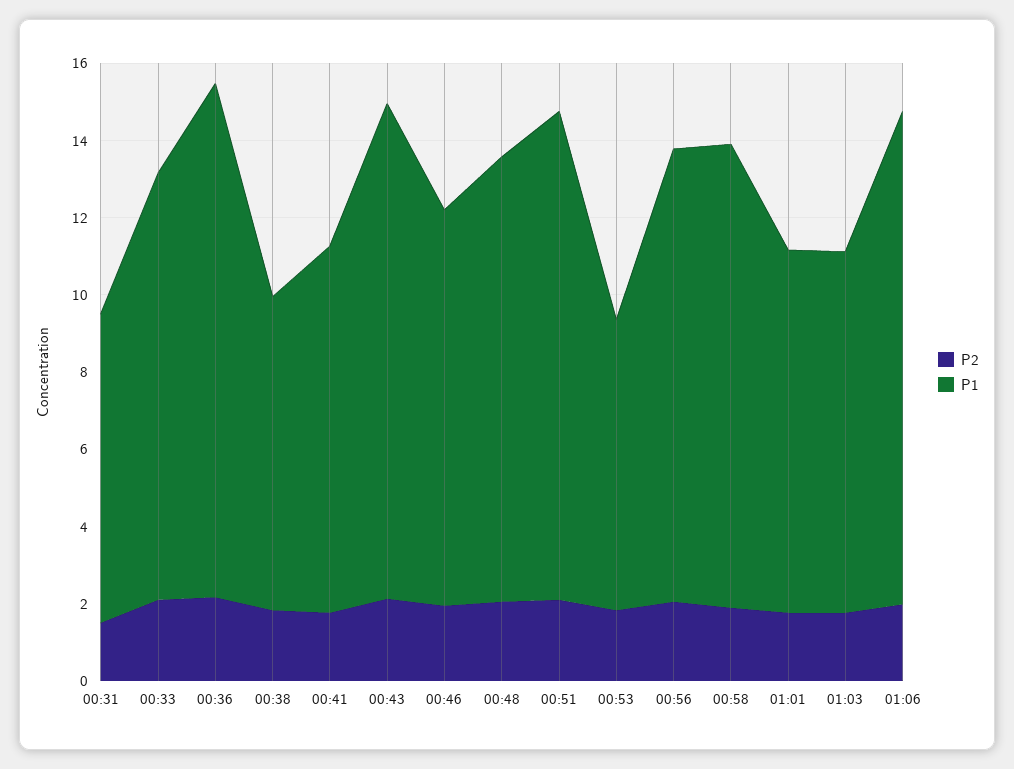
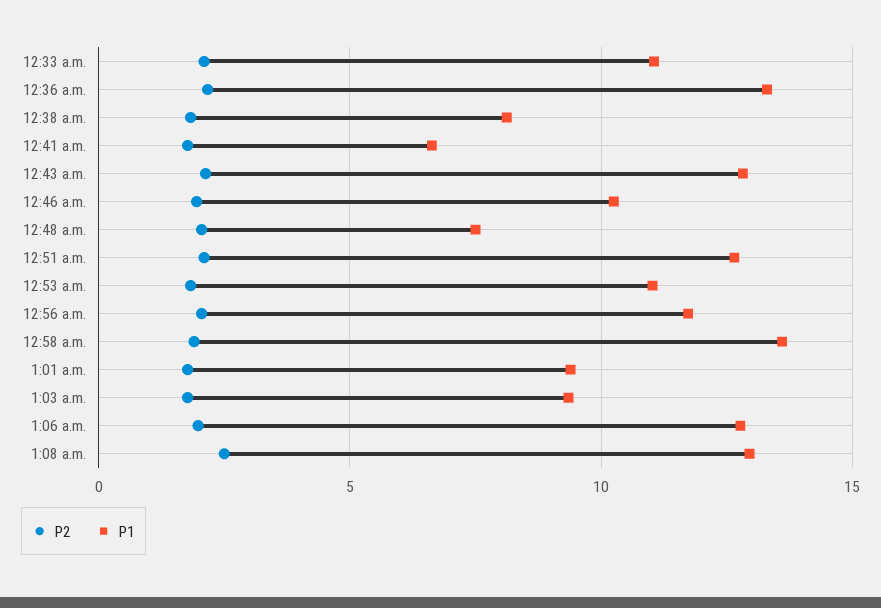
P2, 00:31: 1.5 -> none
P1, 00:31: 8 -> none
P1, 00:41: 9.5 -> 6.5
P1, 00:48: 11.5 -> 7.5
P1, 00:53: 7.5 -> 11
P1, 00:58: 12 -> 13.5
P2, 1:08 a.m.: none -> 2.5
P1, 1:08 a.m.: none -> 13

